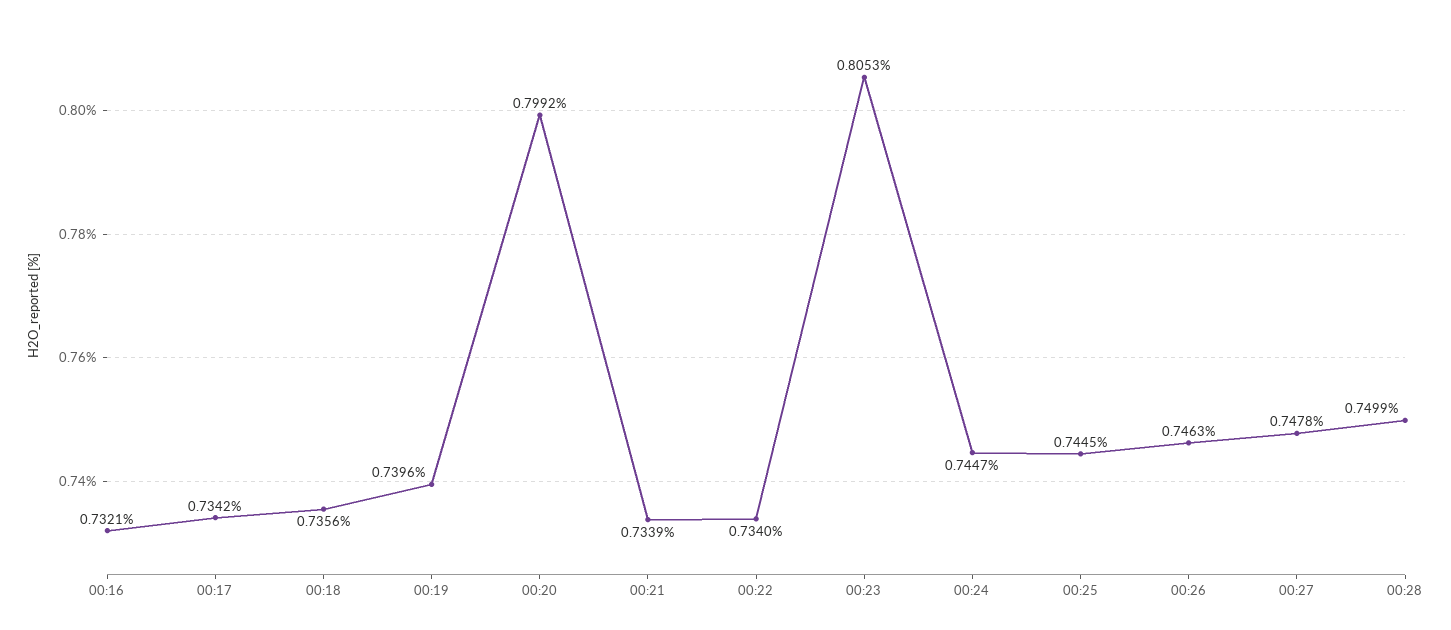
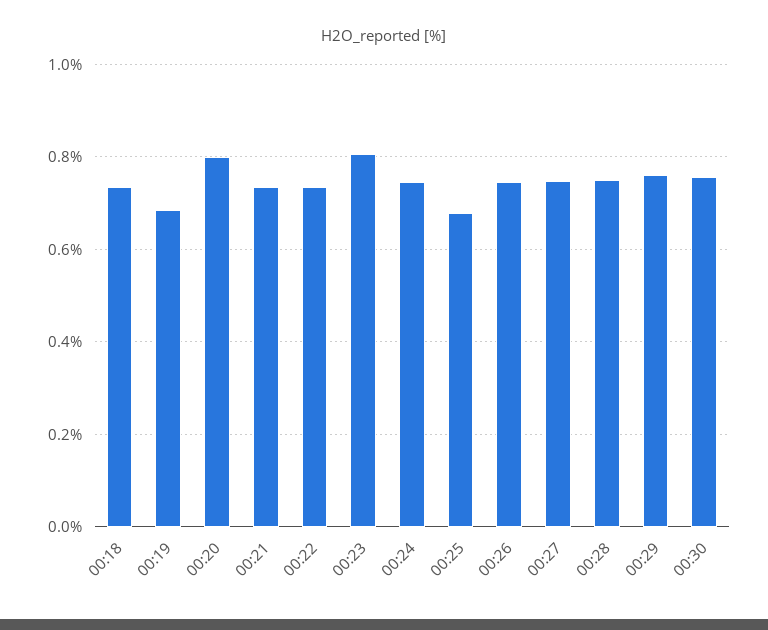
00:16: 0.7321 -> none
00:17: 0.7342 -> none
00:19: 0.7396 -> 0.68
00:25: 0.7445 -> 0.68
00:29: none -> 0.76
00:30: none -> 0.76

